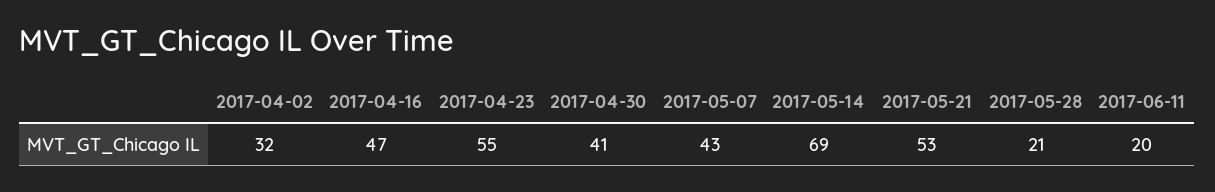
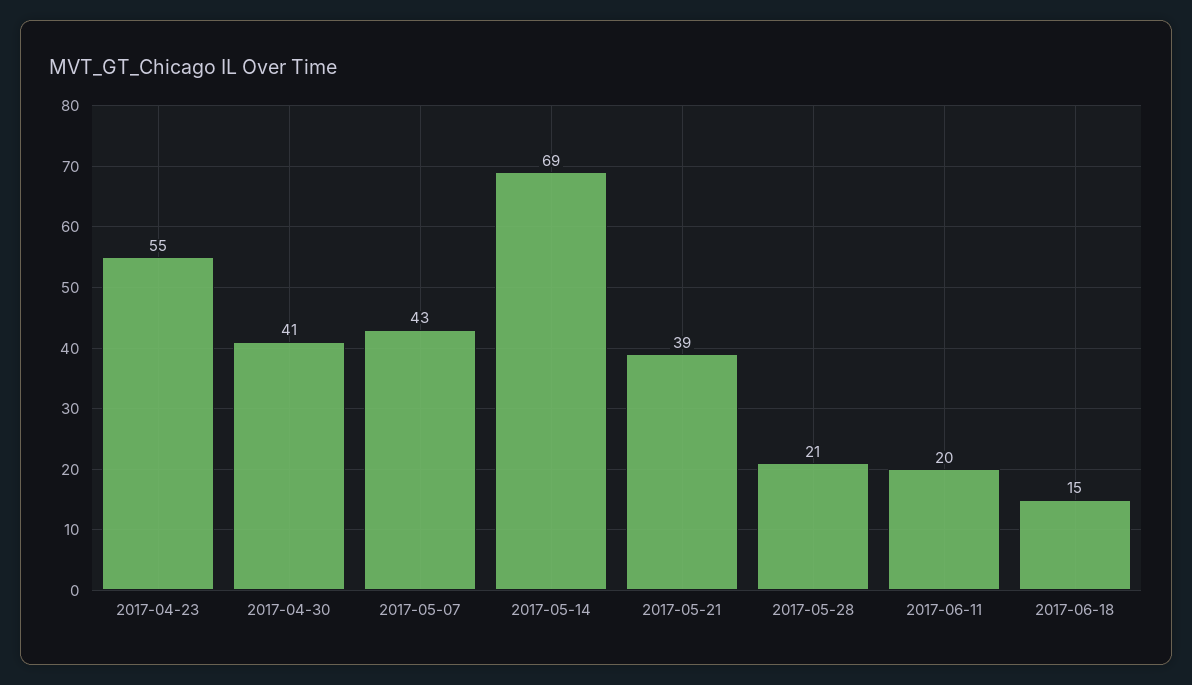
2017-04-02: 32 -> none
2017-04-16: 47 -> none
2017-05-21: 53 -> 39
2017-06-18: none -> 15

